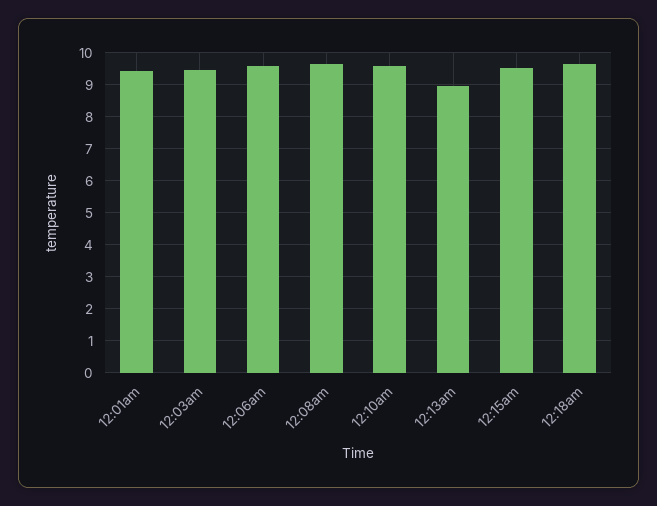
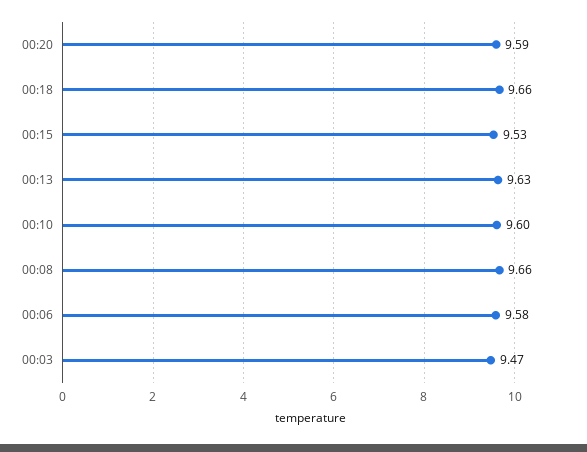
12:01am: 9.4 -> none
12:13am: 9 -> 9.63
00:20: none -> 9.59

